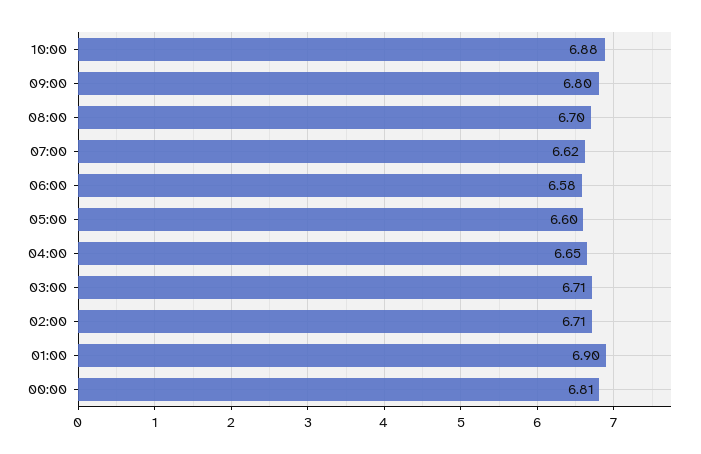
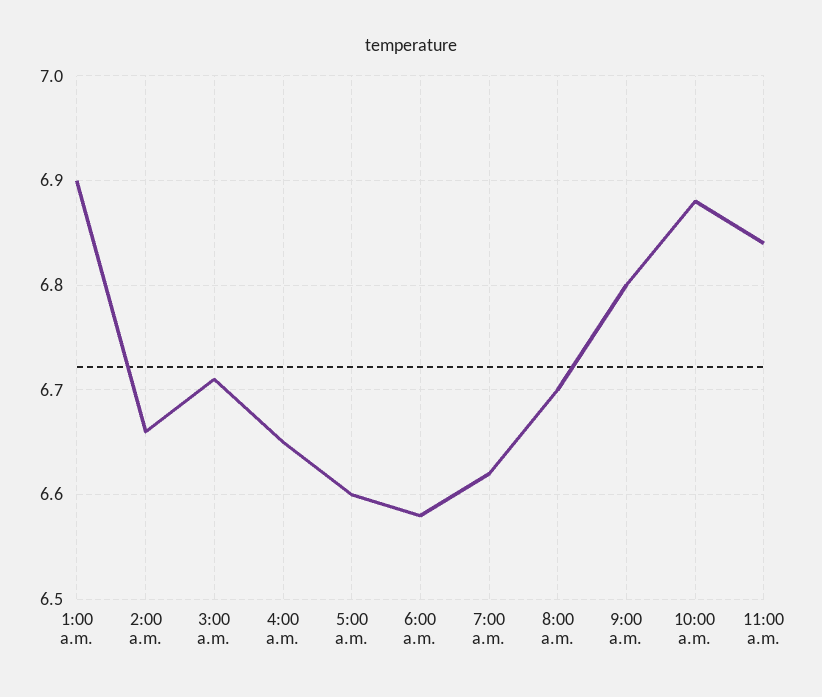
02:00: 6.71 -> 6.66
00:00: 6.81 -> none
11:00 a.m.: none -> 6.84

